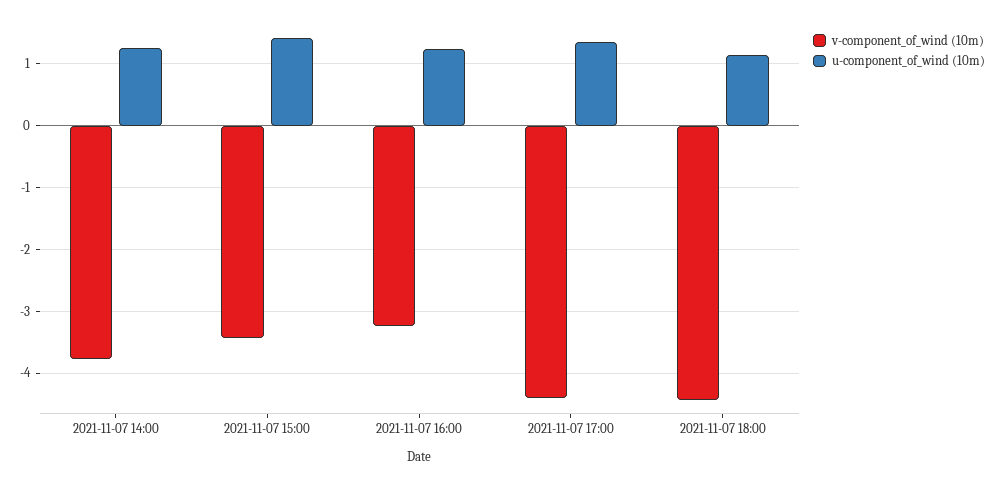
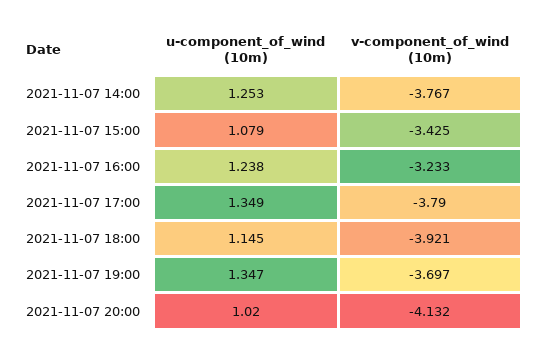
u-component_of_wind (10m), 2021-11-07 15:00: 1.4 -> 1.079
v-component_of_wind (10m), 2021-11-07 17:00: -4.4 -> -3.79
v-component_of_wind (10m), 2021-11-07 18:00: -4.4 -> -3.921
u-component_of_wind (10m), 2021-11-07 19:00: none -> 1.347
v-component_of_wind (10m), 2021-11-07 19:00: none -> -3.697
u-component_of_wind (10m), 2021-11-07 20:00: none -> 1.02
v-component_of_wind (10m), 2021-11-07 20:00: none -> -4.132

